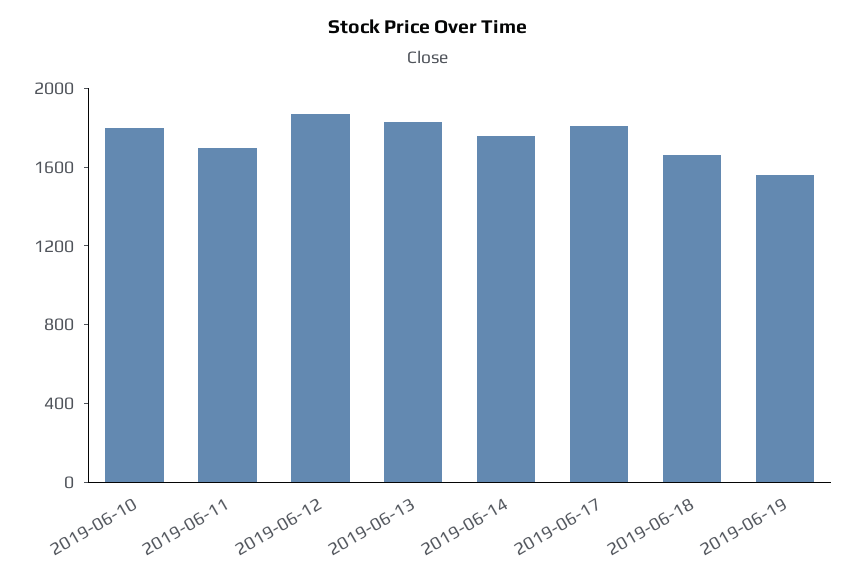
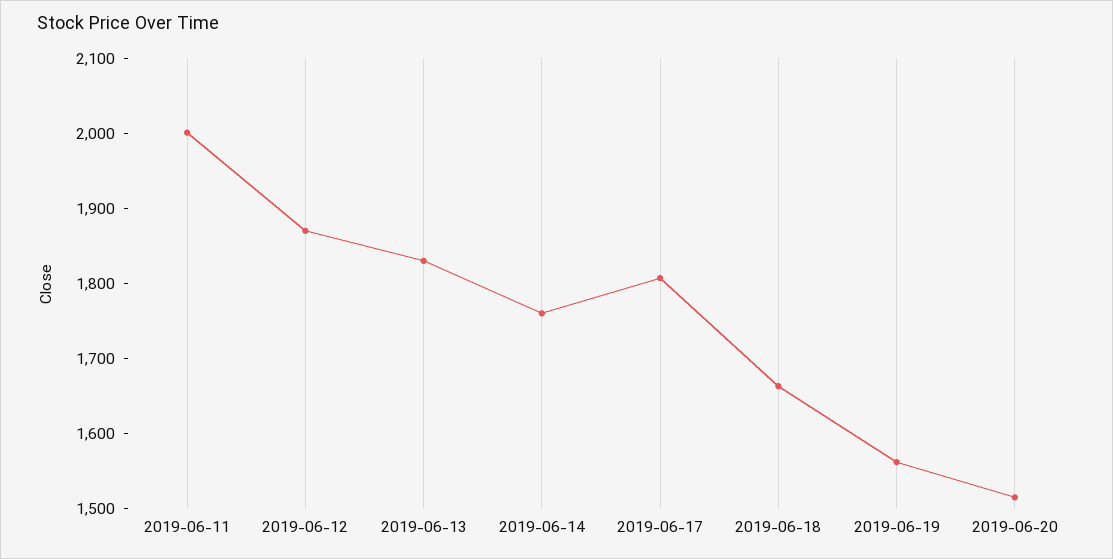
2019-06-10: 1800 -> none
2019-06-11: 1700 -> 2000
2019-06-20: none -> 1520

